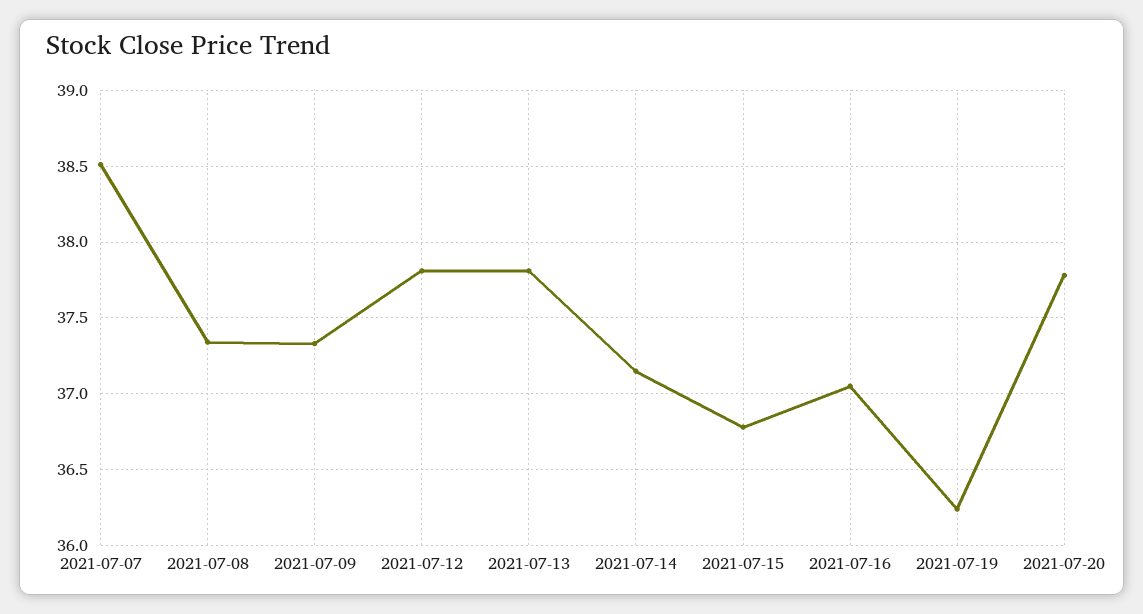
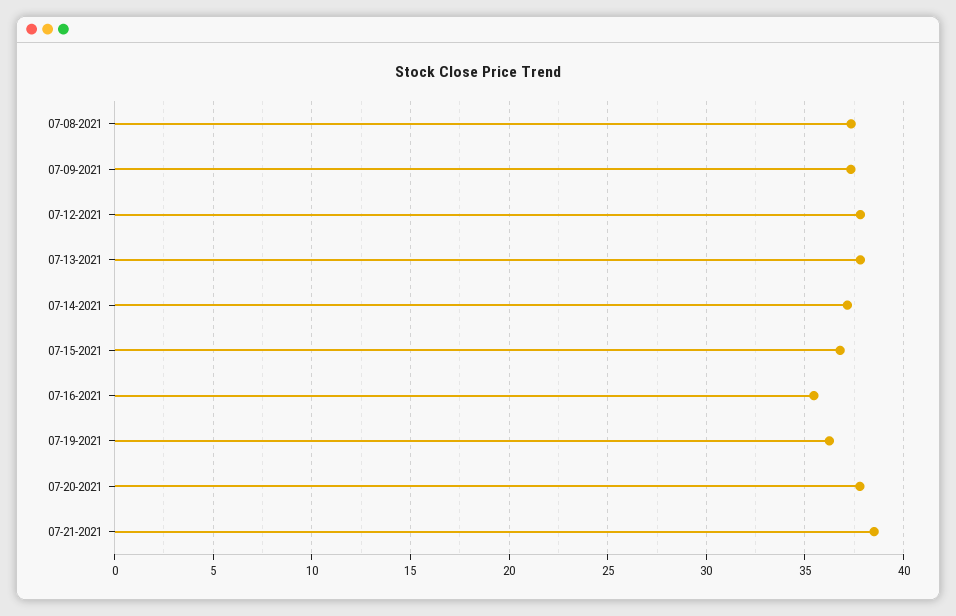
2021-07-07: 38.5 -> none
2021-07-16: 37.05 -> 35.5
07-21-2021: none -> 38.5

